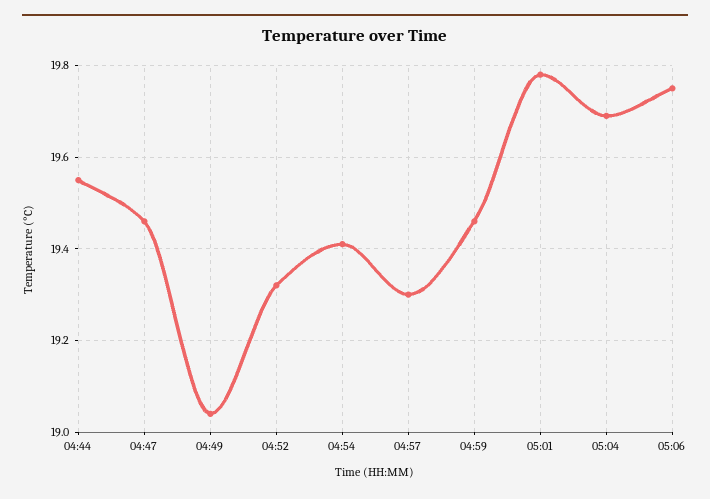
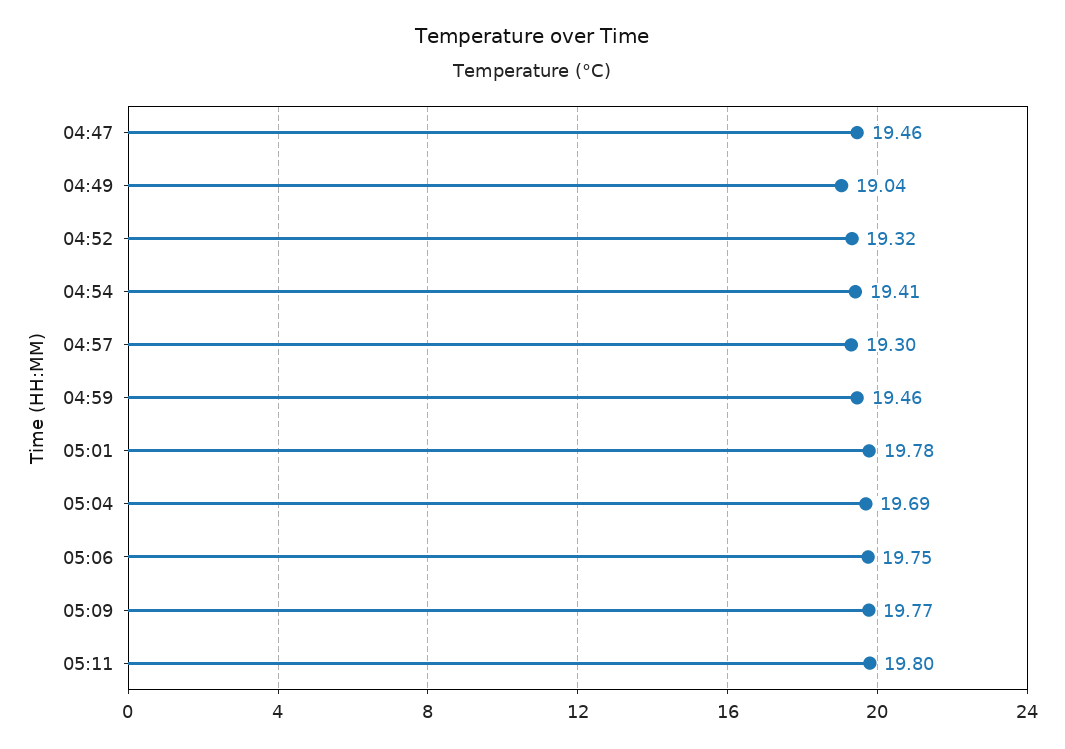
04:44: 19.55 -> none
05:09: none -> 19.77
05:11: none -> 19.8

